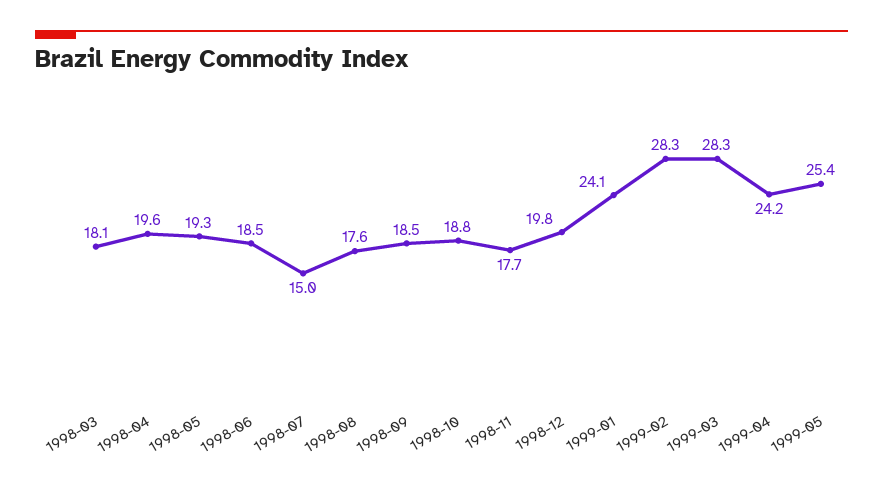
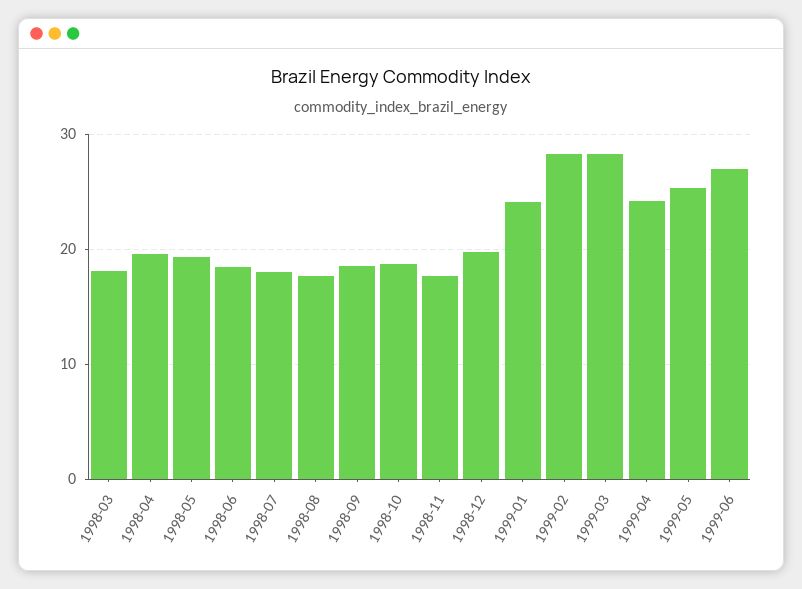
1998-07: 15 -> 18
1999-06: none -> 27

